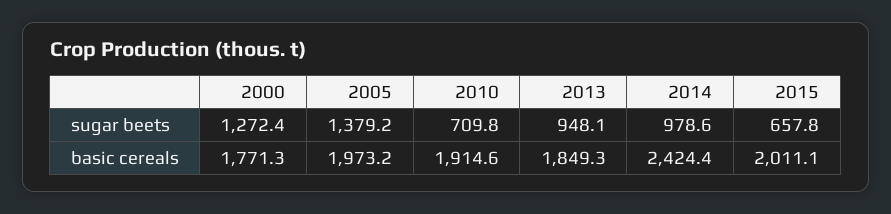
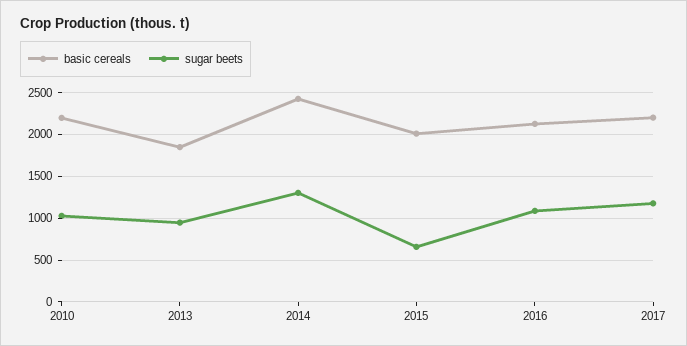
sugar beets, 2000: 1272.4 -> none
sugar beets, 2005: 1379.2 -> none
sugar beets, 2010: 709.8 -> 1000
sugar beets, 2014: 978.6 -> 1300
basic cereals, 2000: 1771.3 -> none
basic cereals, 2005: 1973.2 -> none
basic cereals, 2010: 1914.6 -> 2200
basic cereals, 2016: none -> 2100
sugar beets, 2016: none -> 1100
basic cereals, 2017: none -> 2200
sugar beets, 2017: none -> 1200

